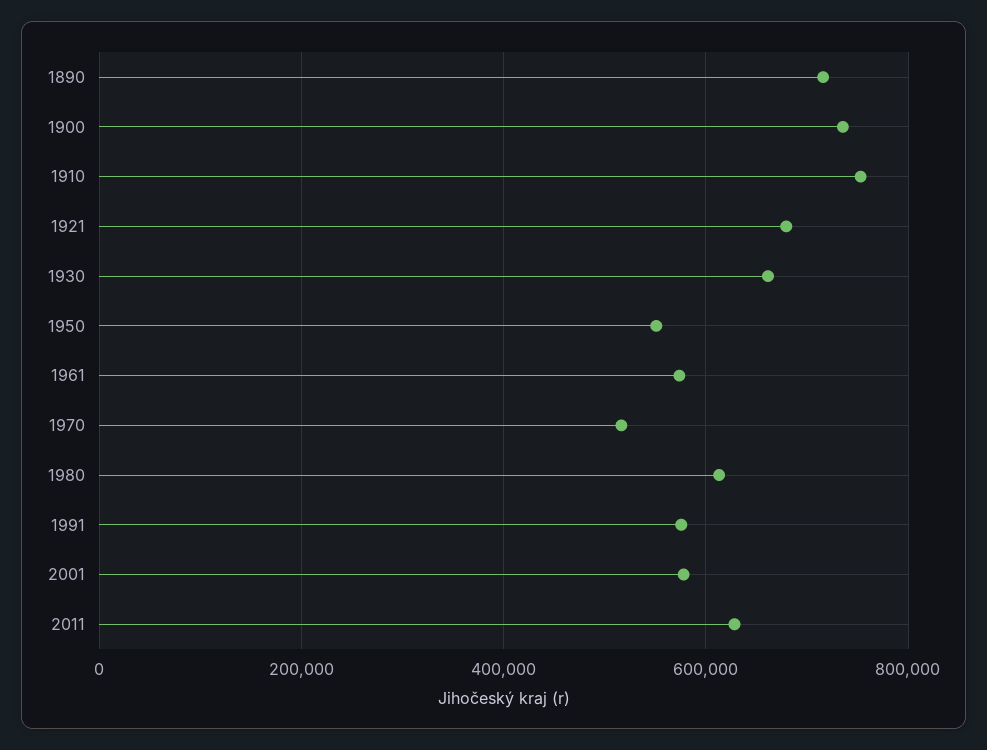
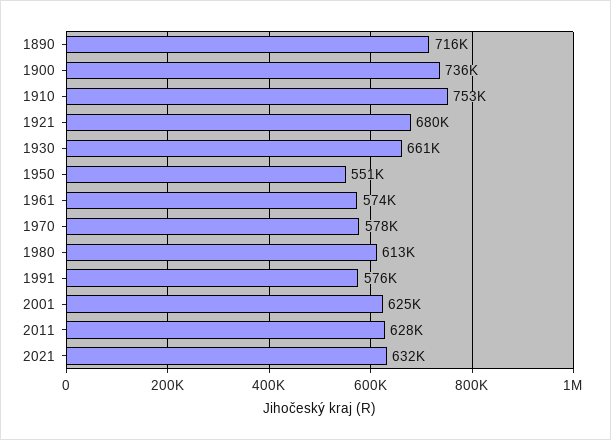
1970: 520000 -> 578000
2001: 580000 -> 625000
2021: none -> 632000

